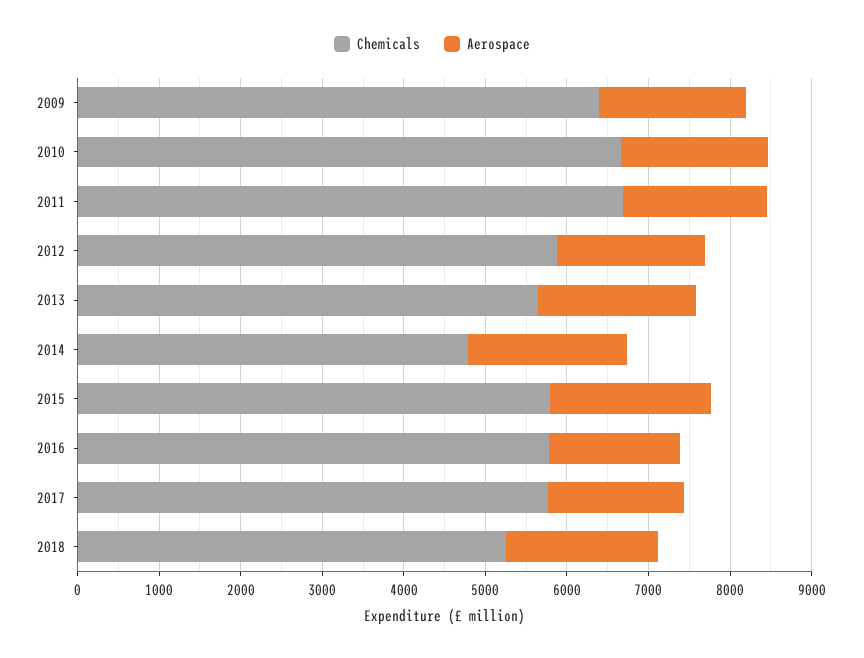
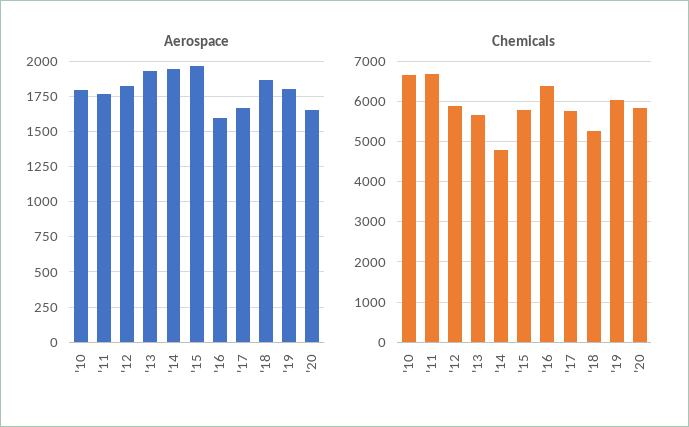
Chemicals, 2009: 6400 -> none
Aerospace, 2009: 1800 -> none
Chemicals, 2016: 5800 -> 6400
Aerospace, '19: none -> 1800
Aerospace, '20: none -> 1650
Chemicals, '19: none -> 6000
Chemicals, '20: none -> 5800

